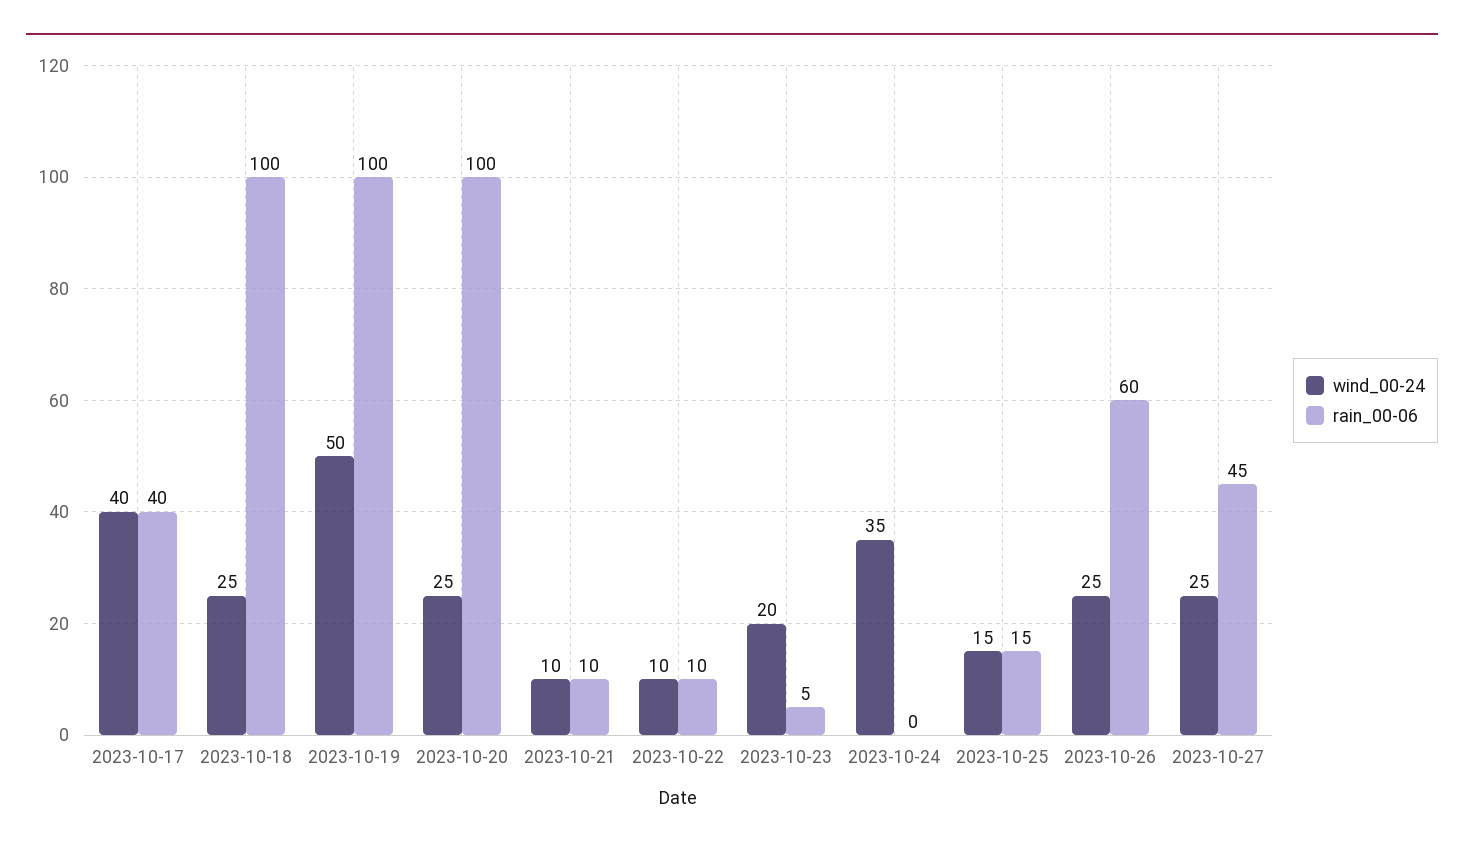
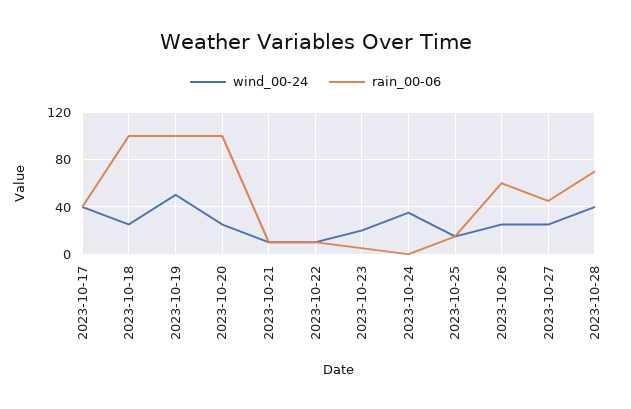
wind_00-24, 2023-10-28: none -> 40
rain_00-06, 2023-10-28: none -> 70

